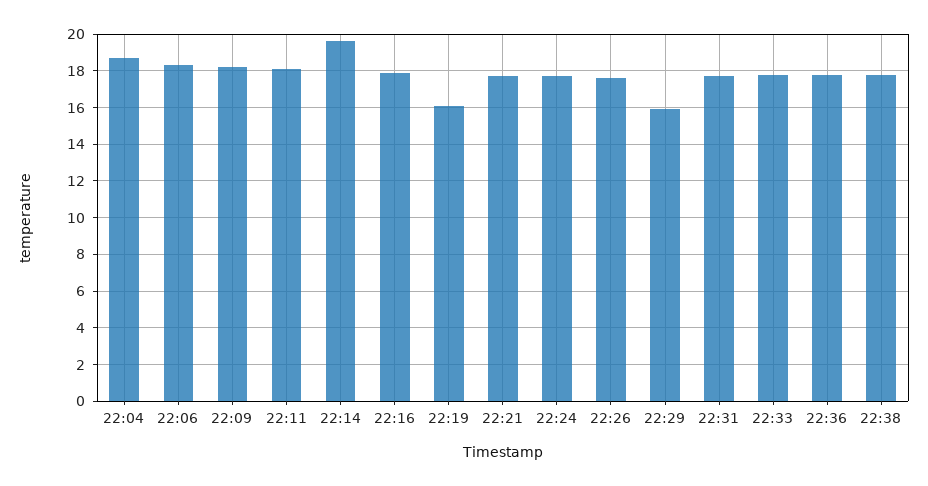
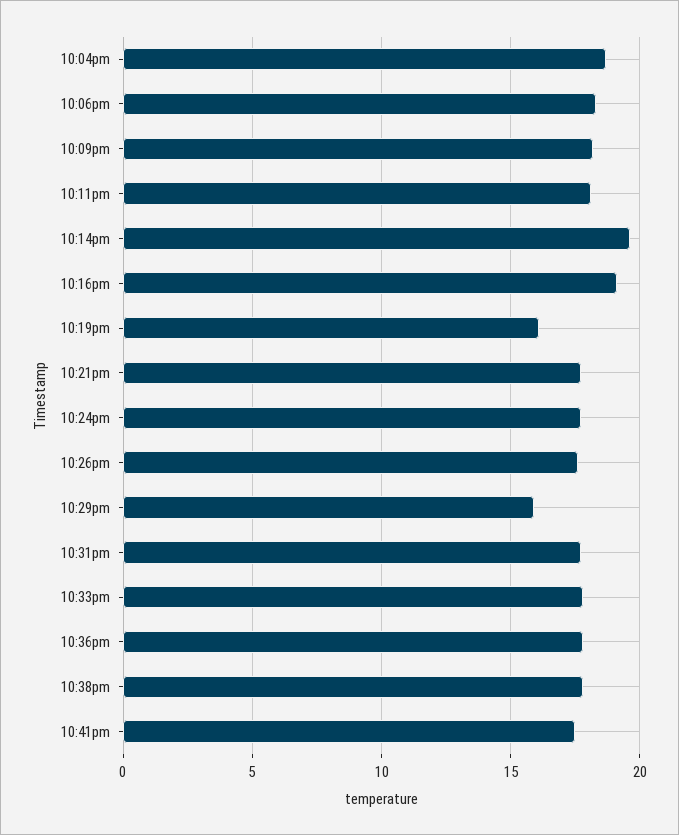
22:16: 18 -> 19
10:41pm: none -> 17.5

